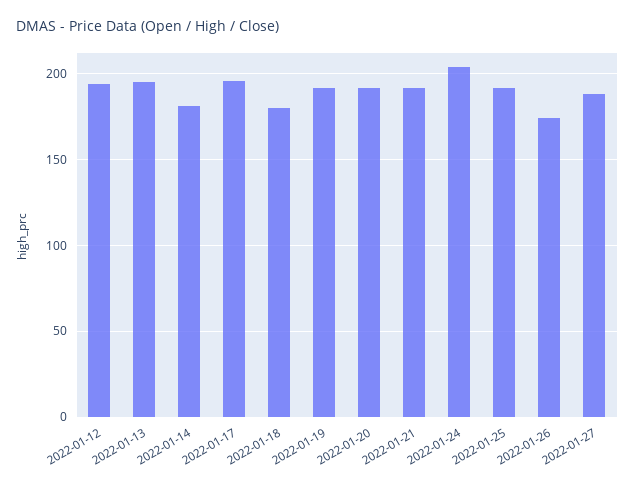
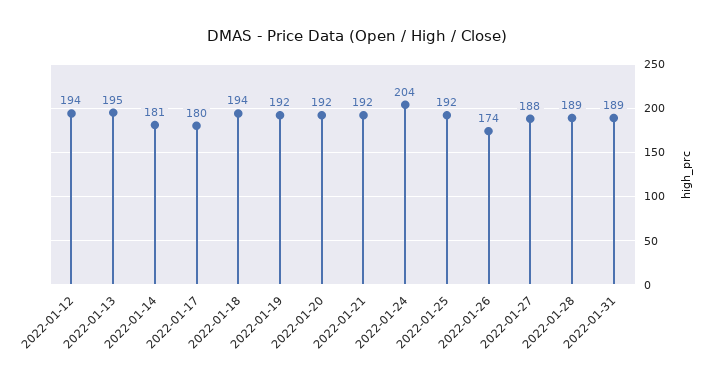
2022-01-17: 195 -> 180
2022-01-18: 180 -> 194
2022-01-28: none -> 189
2022-01-31: none -> 189

